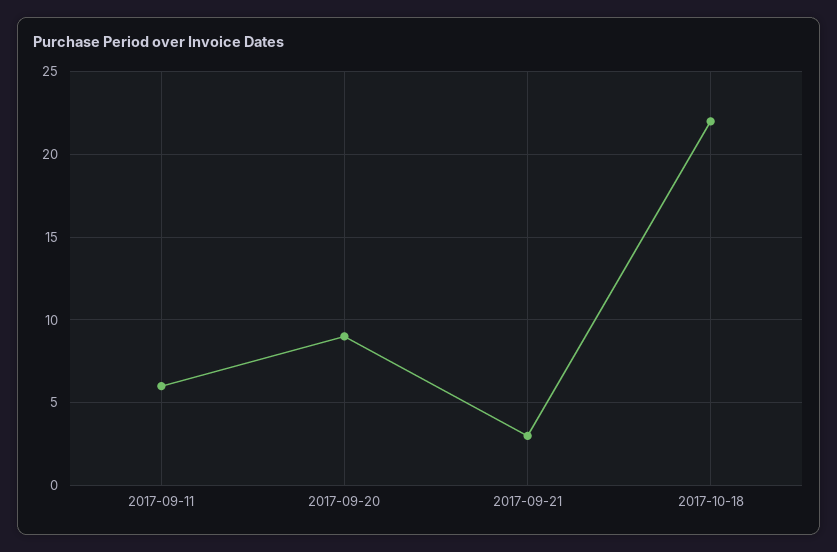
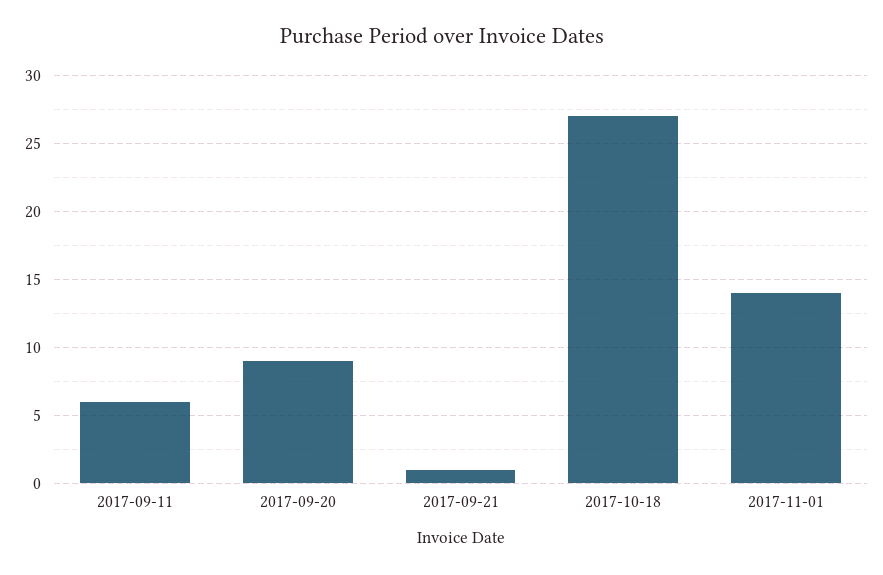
2017-09-21: 3 -> 1
2017-10-18: 22 -> 27
2017-11-01: none -> 14

